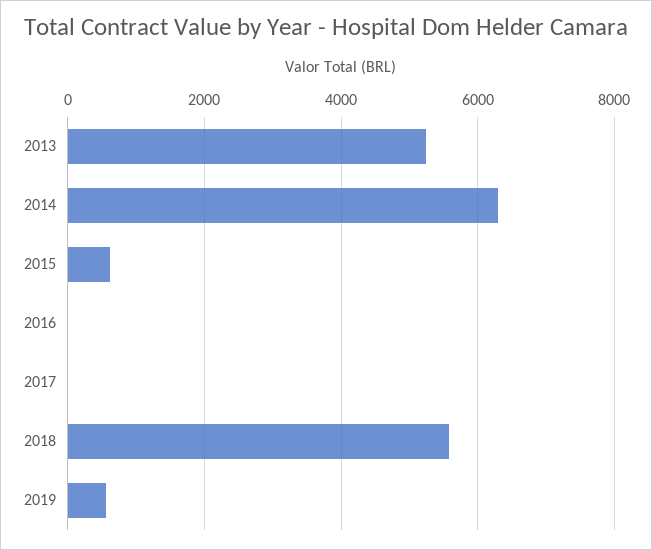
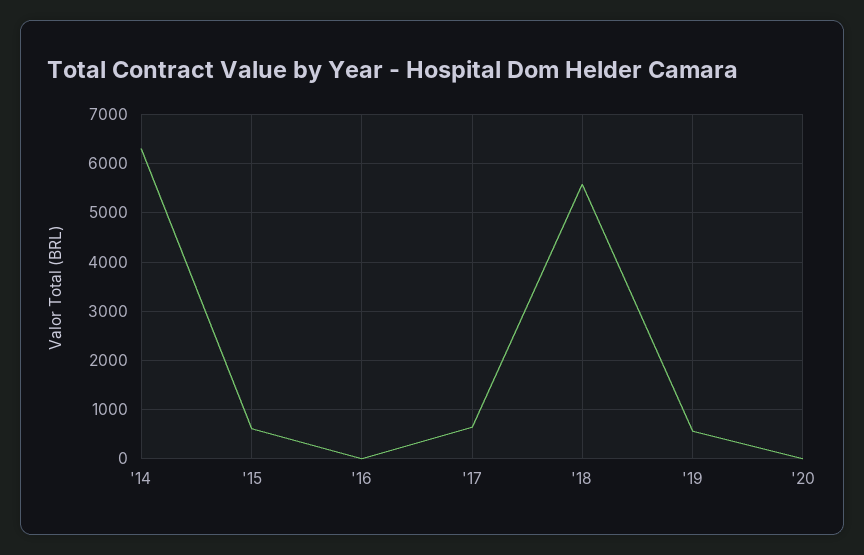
2013: 5200 -> none
2017: 0 -> 600
'20: none -> 0

